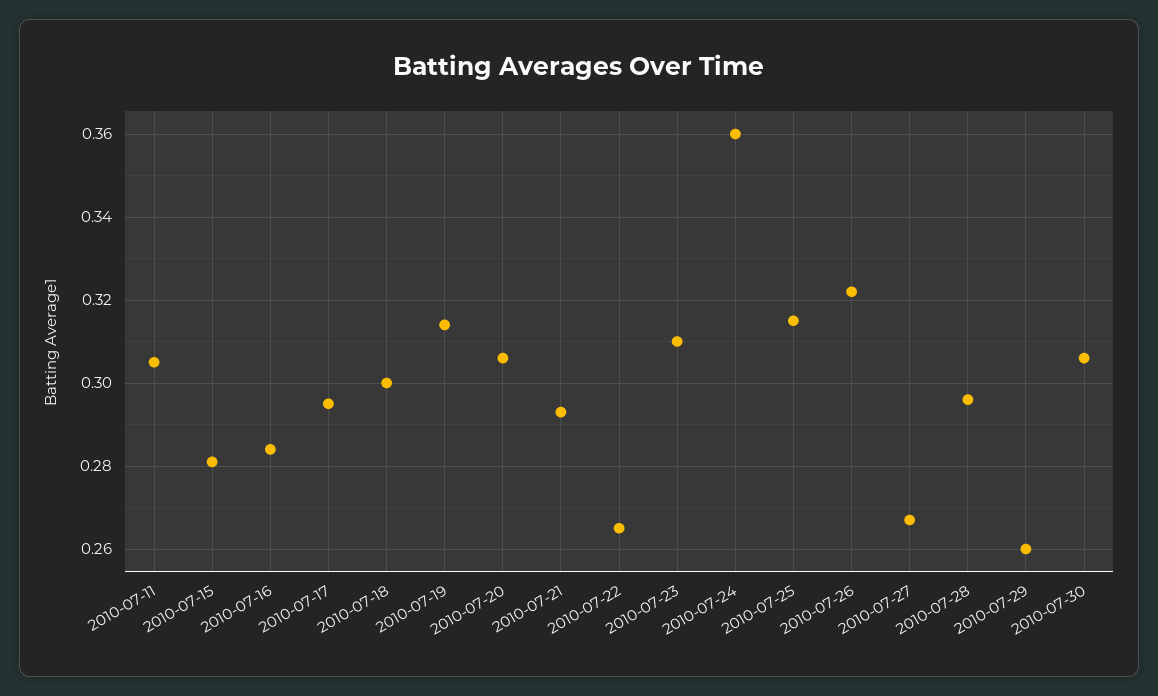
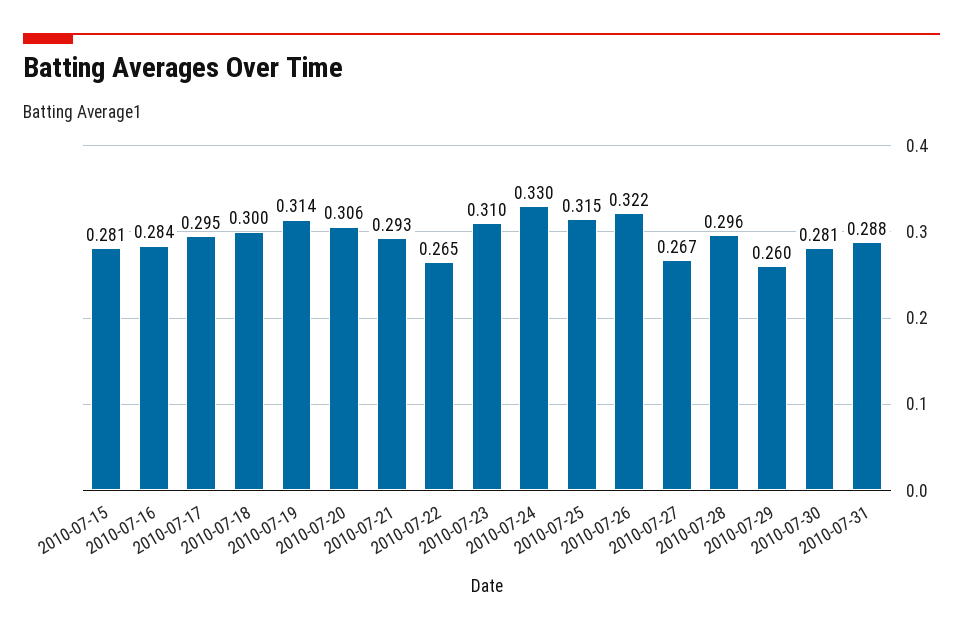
2010-07-11: 0.305 -> none
2010-07-24: 0.36 -> 0.33
2010-07-30: 0.305 -> 0.281
2010-07-31: none -> 0.288

